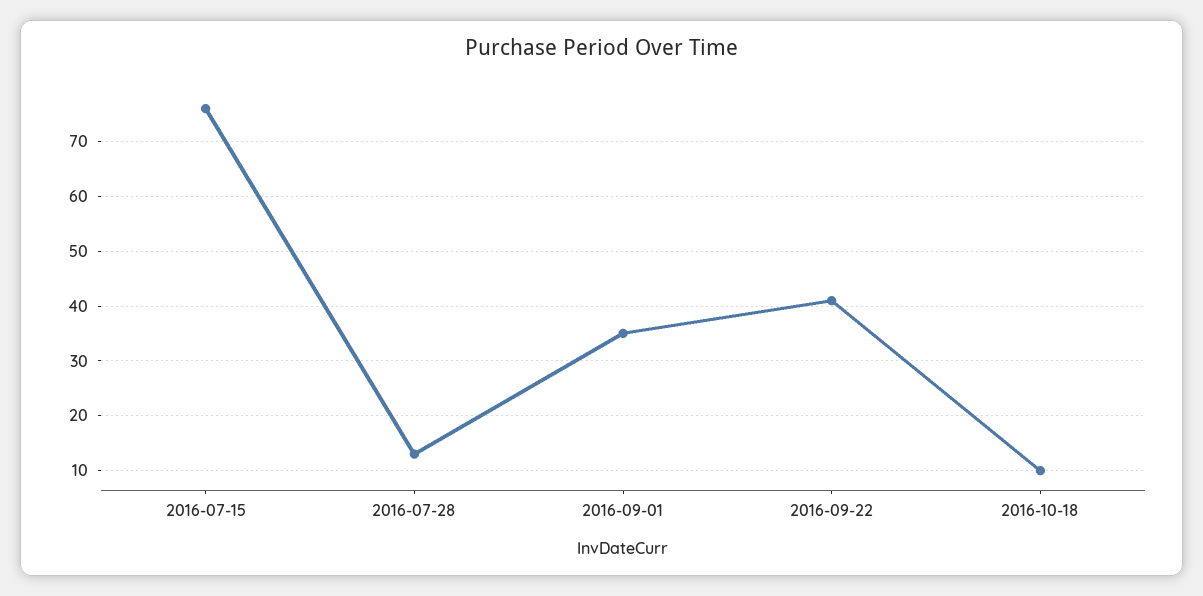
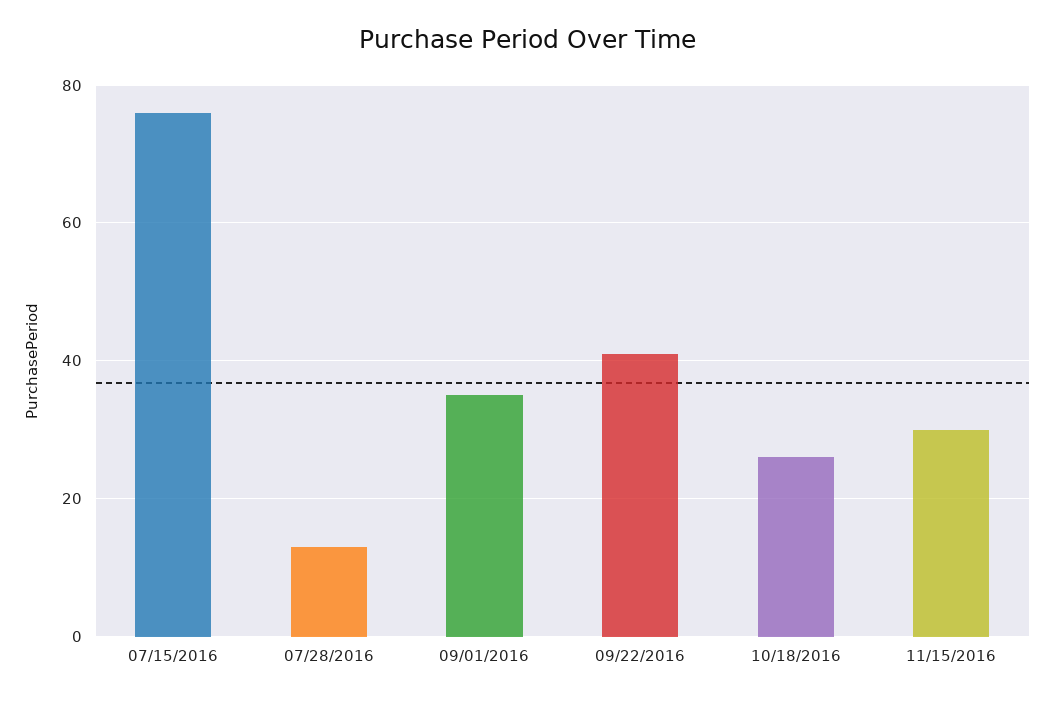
2016-10-18: 10 -> 25
11/15/2016: none -> 30

